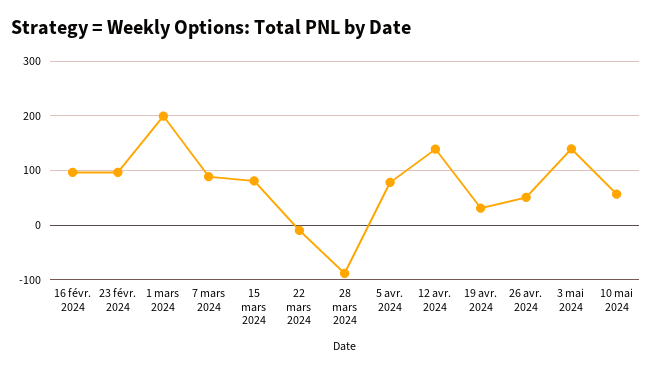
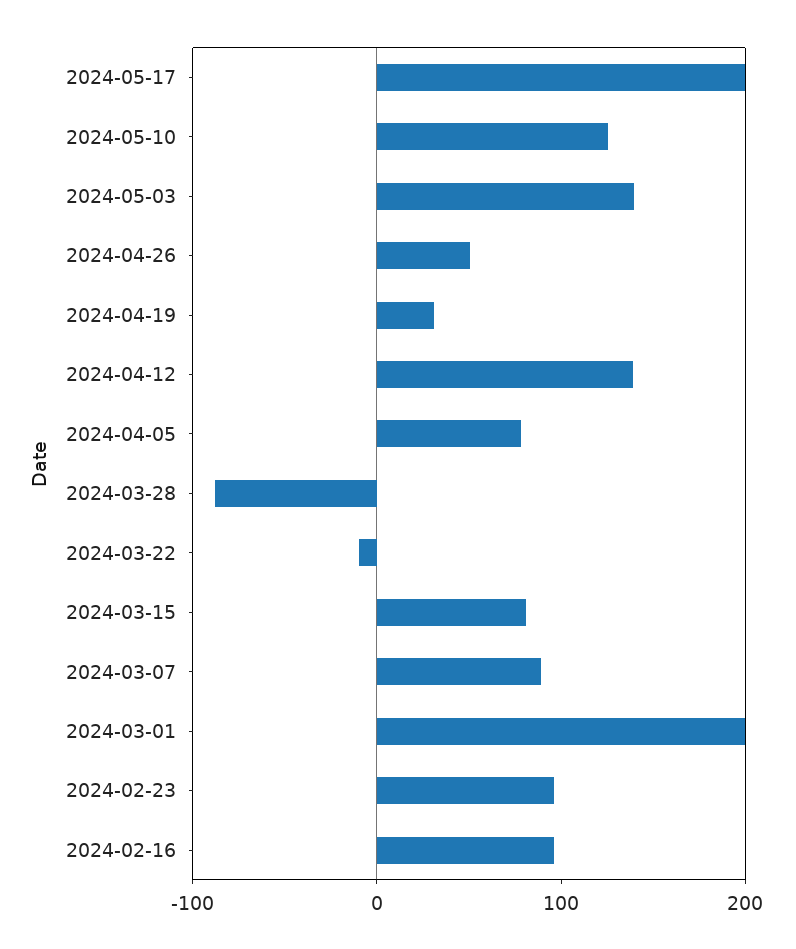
10 mai 2024: 60 -> 120
2024-05-17: none -> 200

